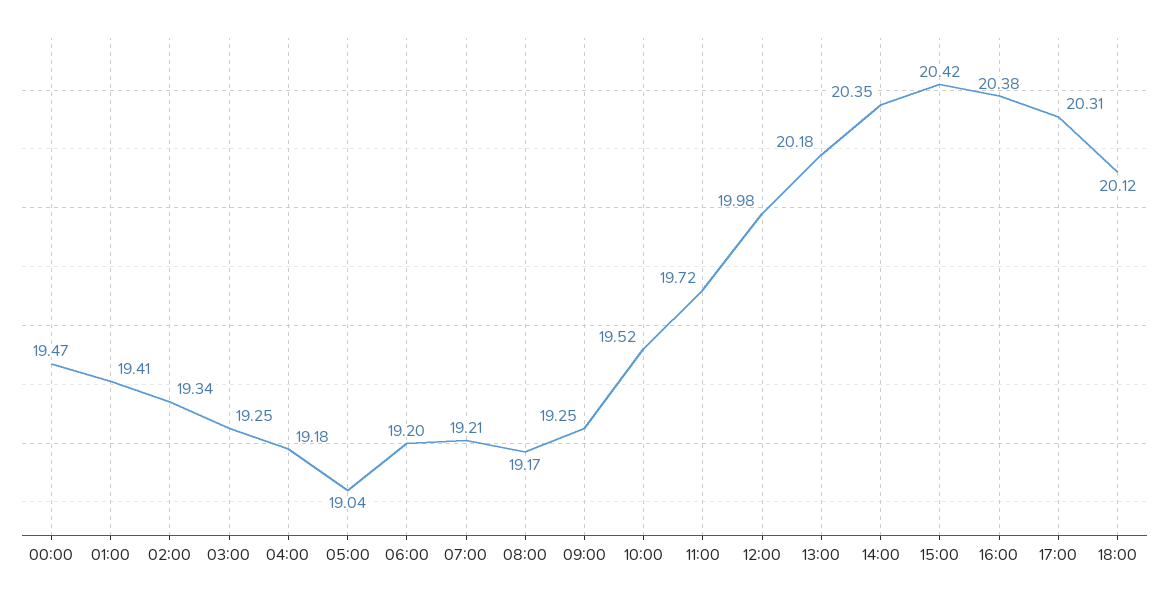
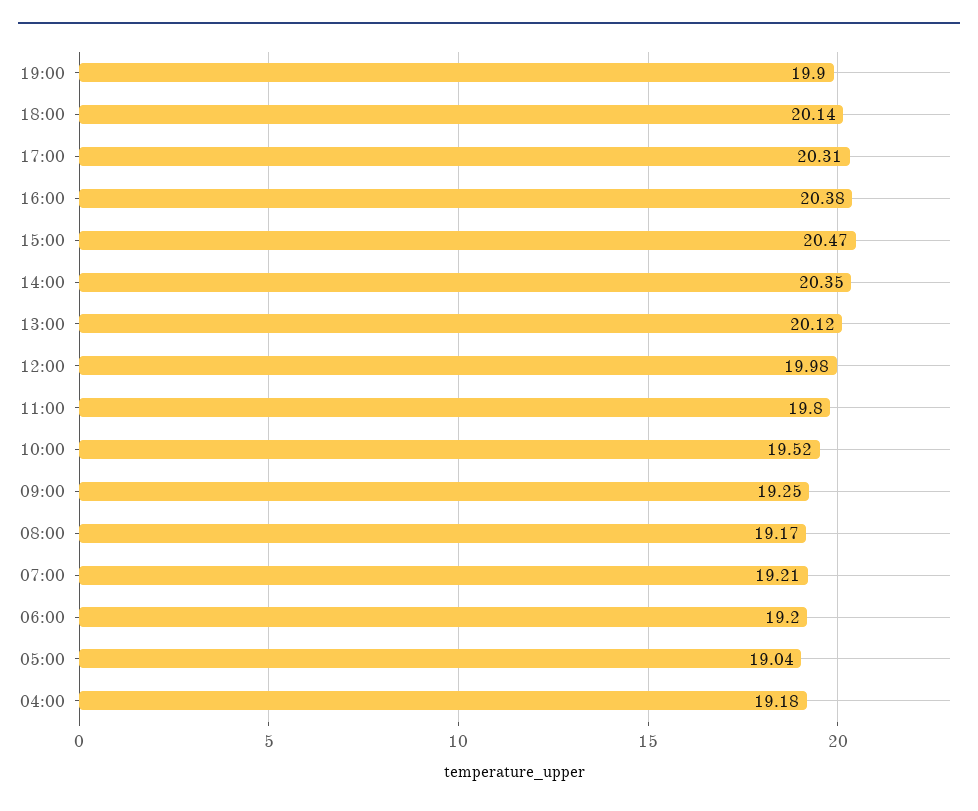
00:00: 19.47 -> none
01:00: 19.41 -> none
02:00: 19.34 -> none
03:00: 19.25 -> none
11:00: 19.72 -> 19.8
13:00: 20.18 -> 20.12
15:00: 20.42 -> 20.47
18:00: 20.12 -> 20.14
19:00: none -> 19.9

